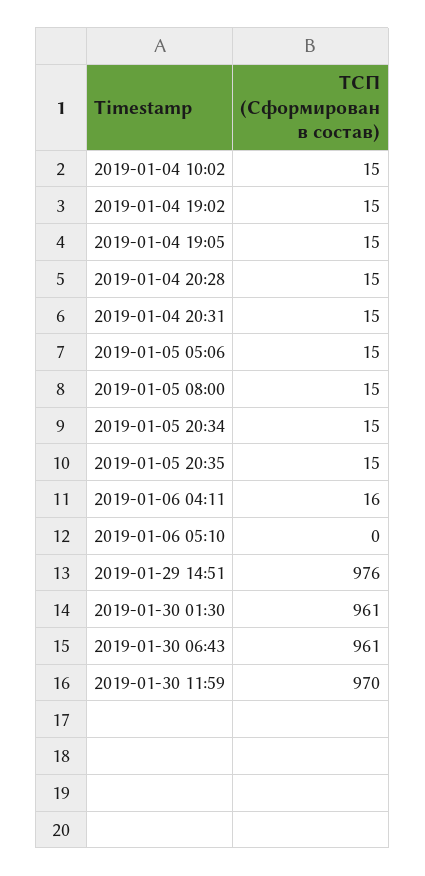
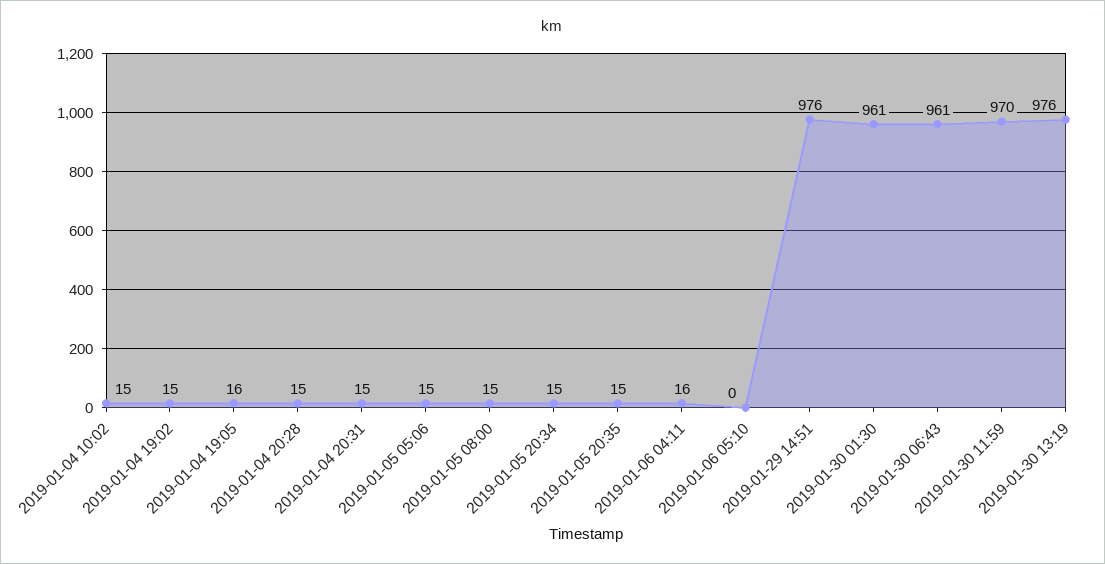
2019-01-04 19:05: 15 -> 16
2019-01-30 13:19: none -> 976

